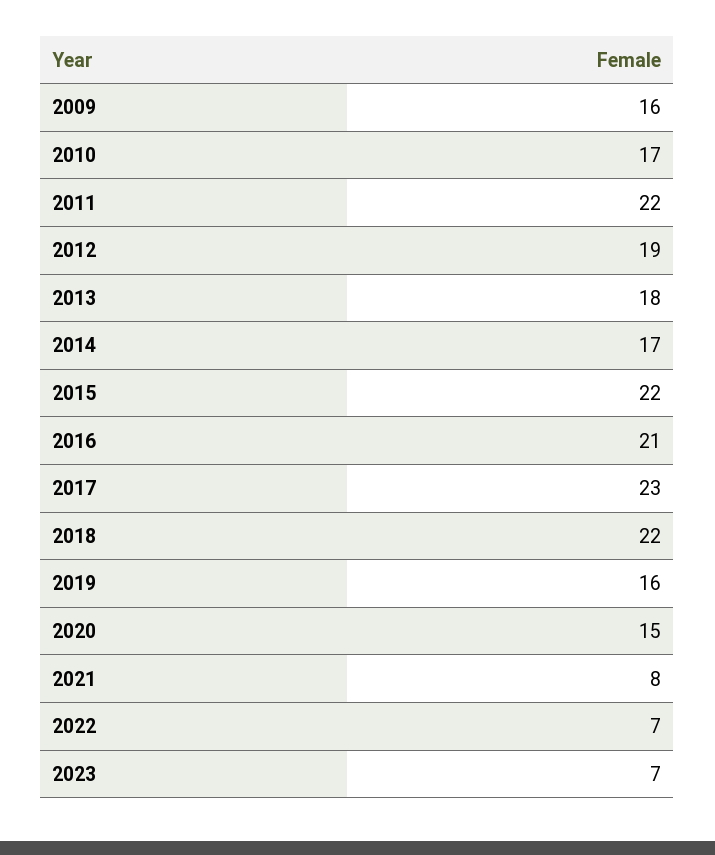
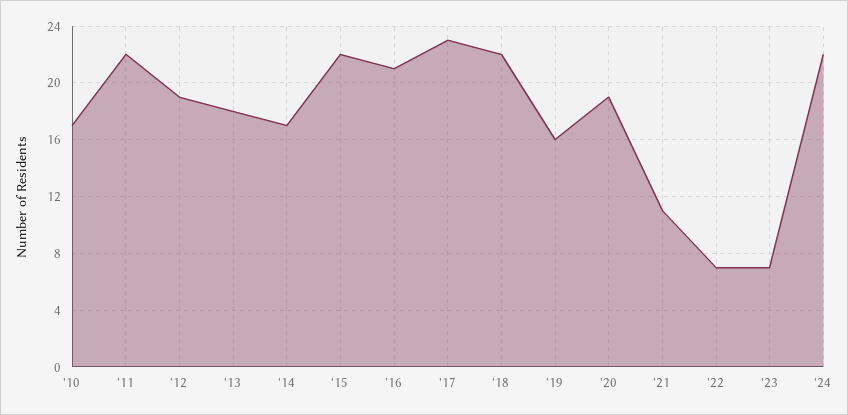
2009: 16 -> none
2020: 15 -> 19
2021: 8 -> 11
'24: none -> 22

